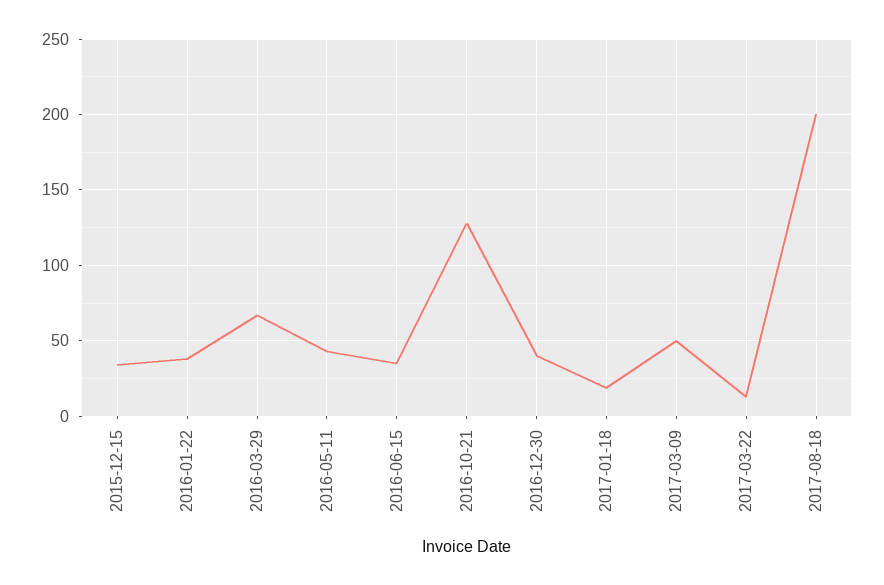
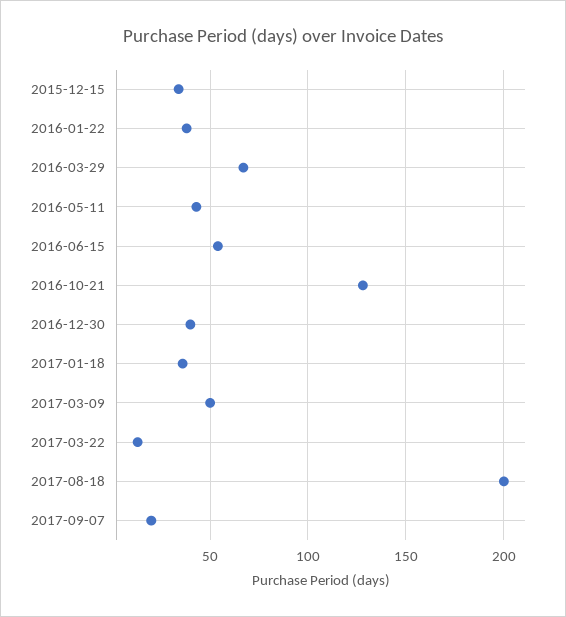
2016-06-15: 35 -> 55
2017-01-18: 20 -> 35
2017-09-07: none -> 20

